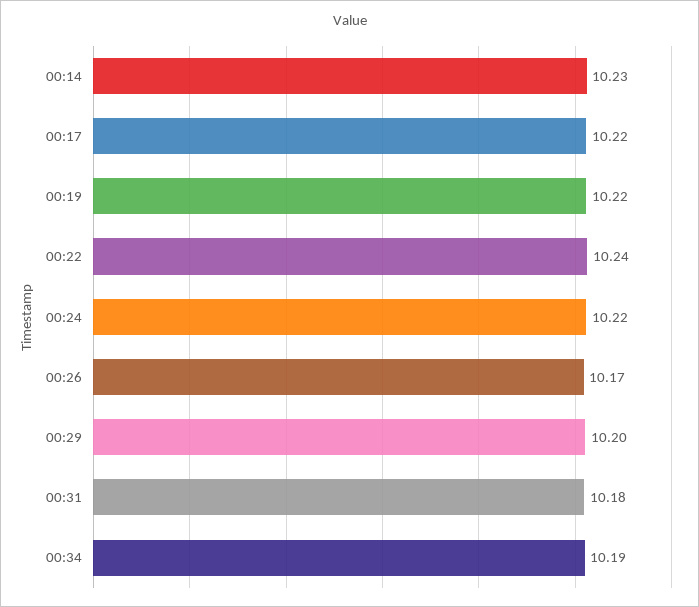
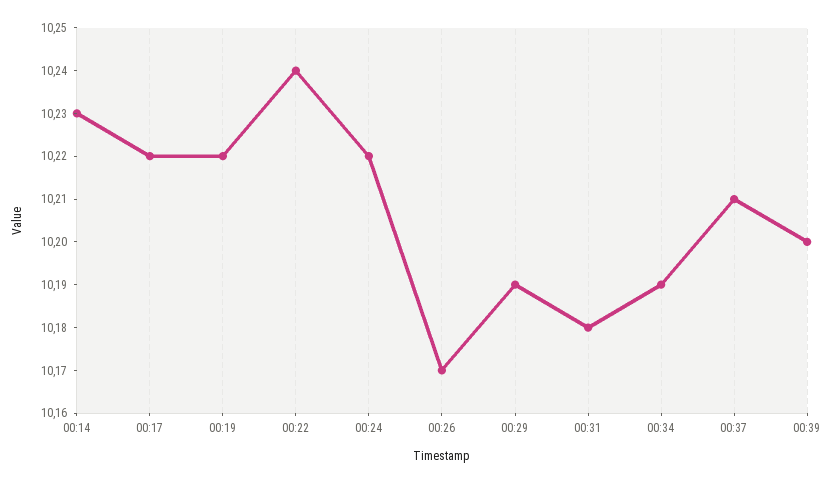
00:29: 10.2 -> 10.19
00:37: none -> 10.21
00:39: none -> 10.2

